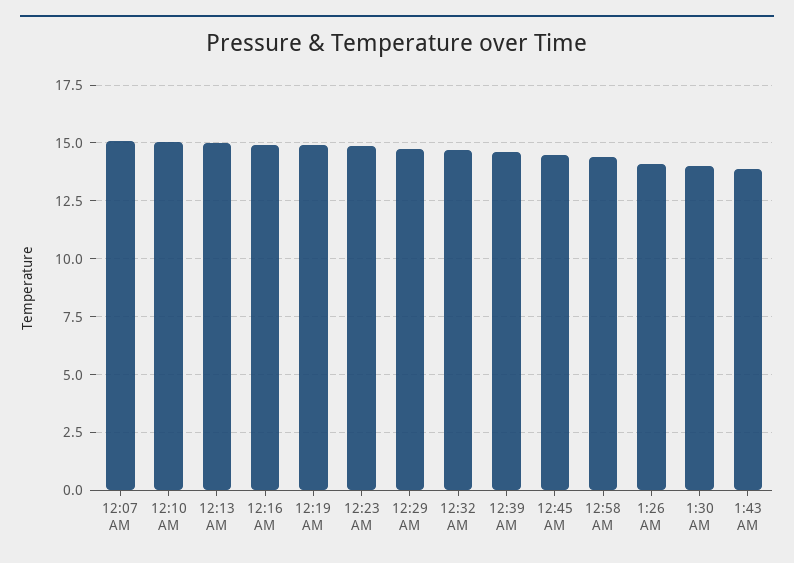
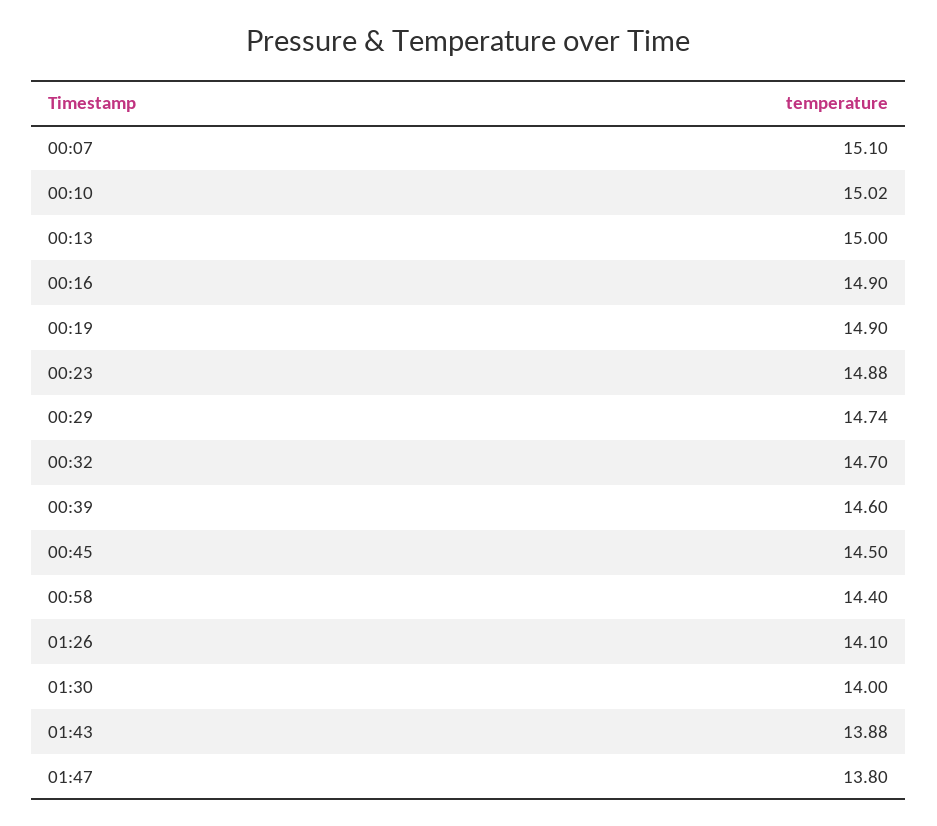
01:47: none -> 13.8

